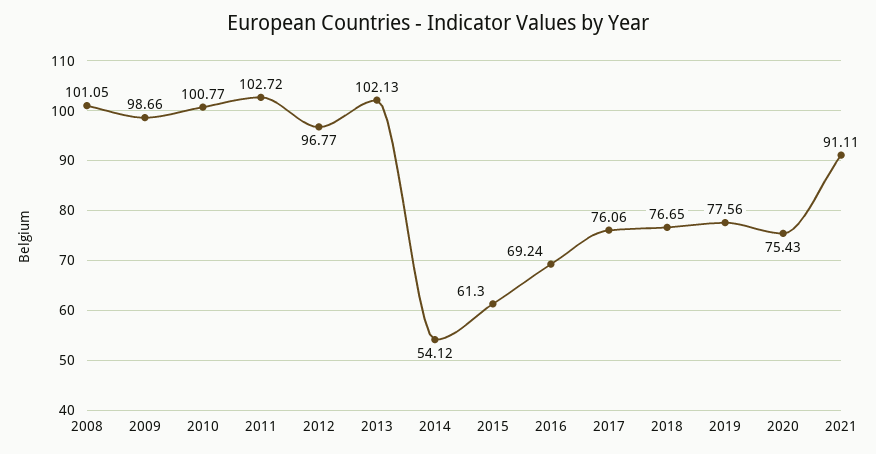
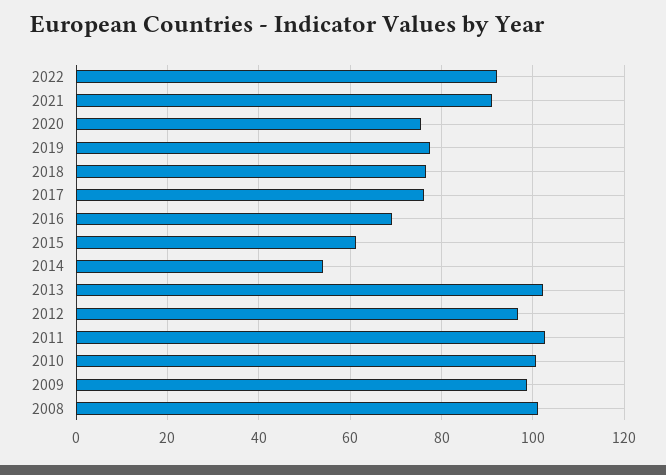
2022: none -> 92

